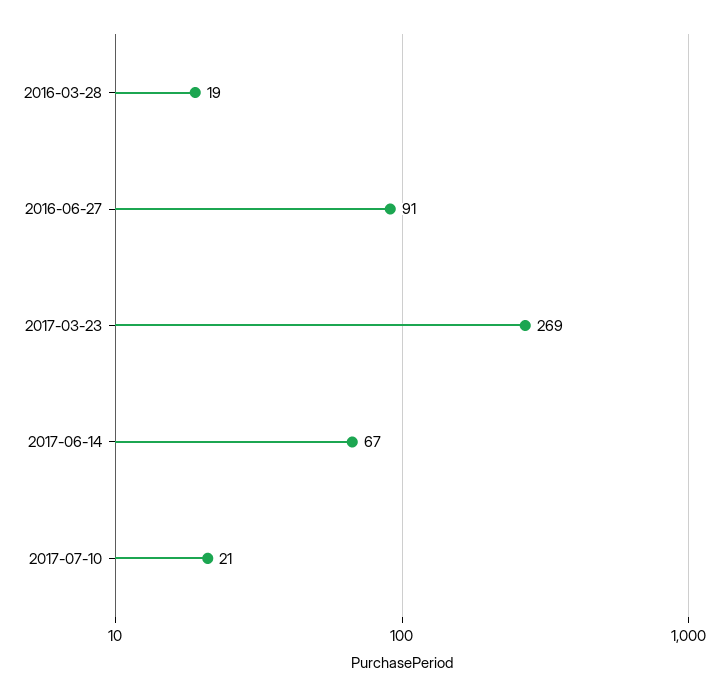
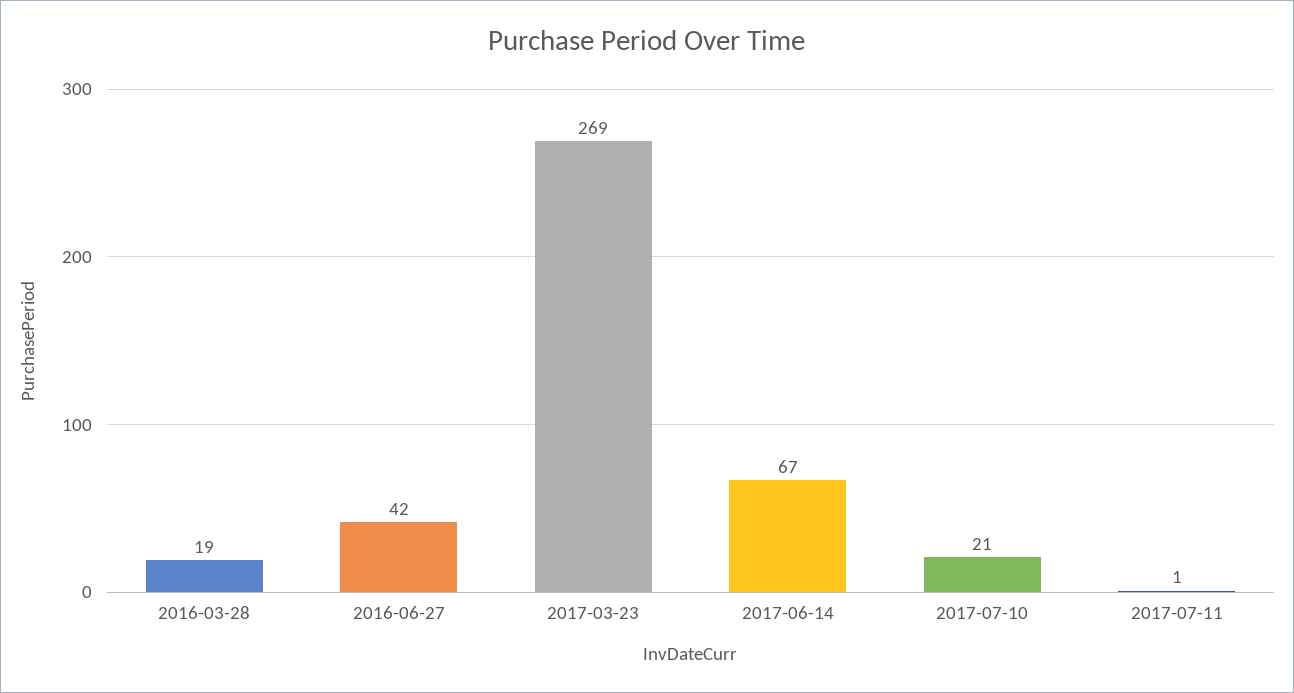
2016-06-27: 91 -> 42
2017-07-11: none -> 1

